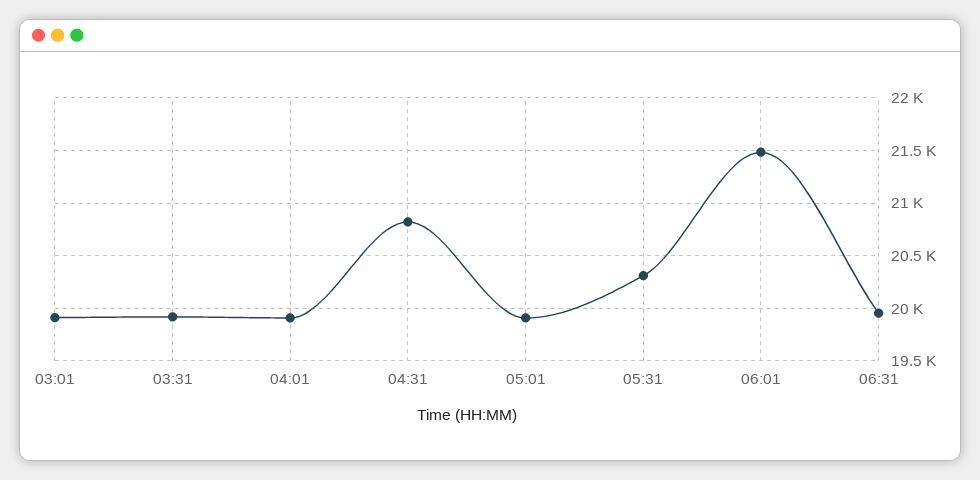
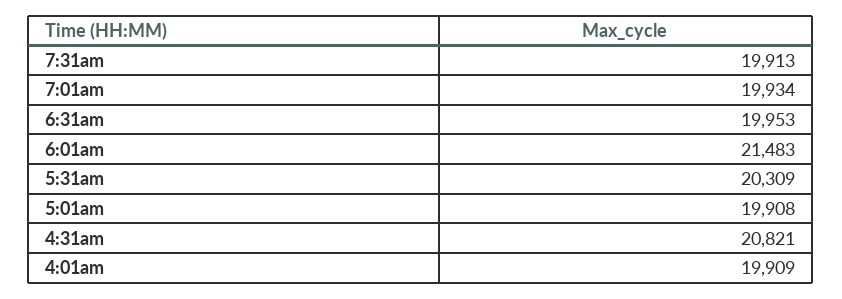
03:01: 19900 -> none
03:31: 19900 -> none
7:31am: none -> 19913
7:01am: none -> 19934

